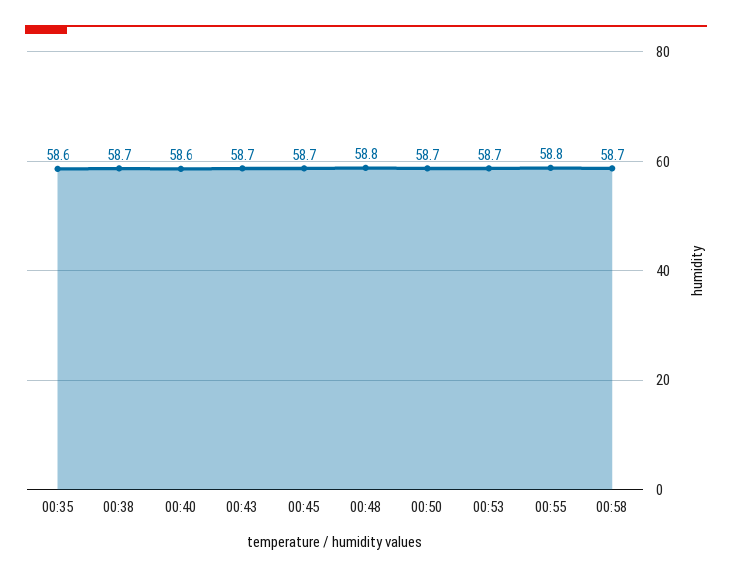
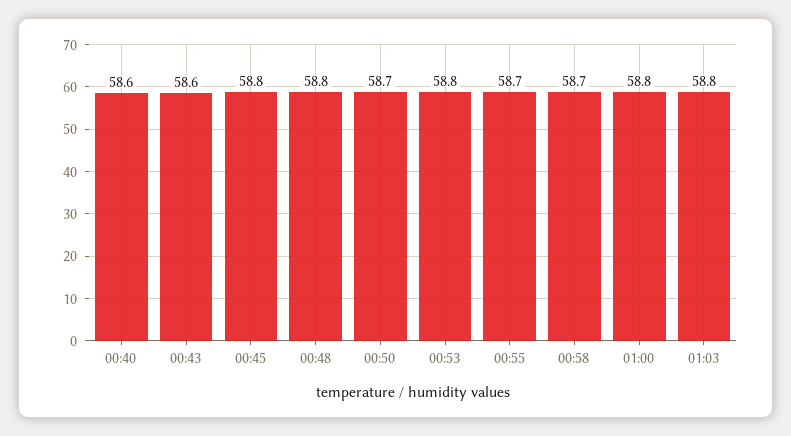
00:35: 58.6 -> none
00:38: 58.7 -> none
00:43: 58.7 -> 58.6
00:45: 58.7 -> 58.8
00:53: 58.7 -> 58.8
00:55: 58.8 -> 58.7
01:00: none -> 58.8
01:03: none -> 58.8

